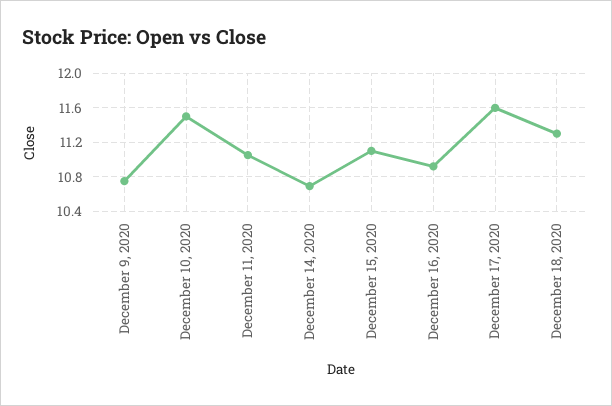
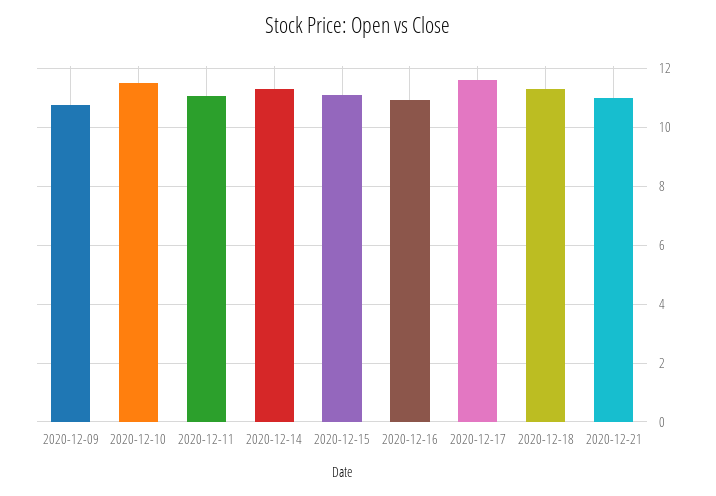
December 14, 2020: 10.7 -> 11.25
2020-12-21: none -> 11

